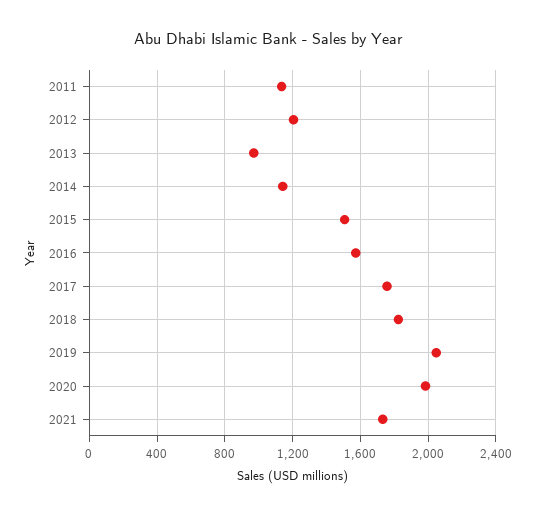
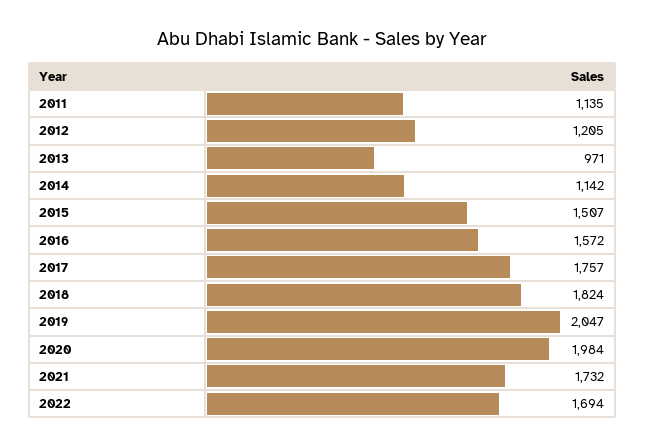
2022: none -> 1694

